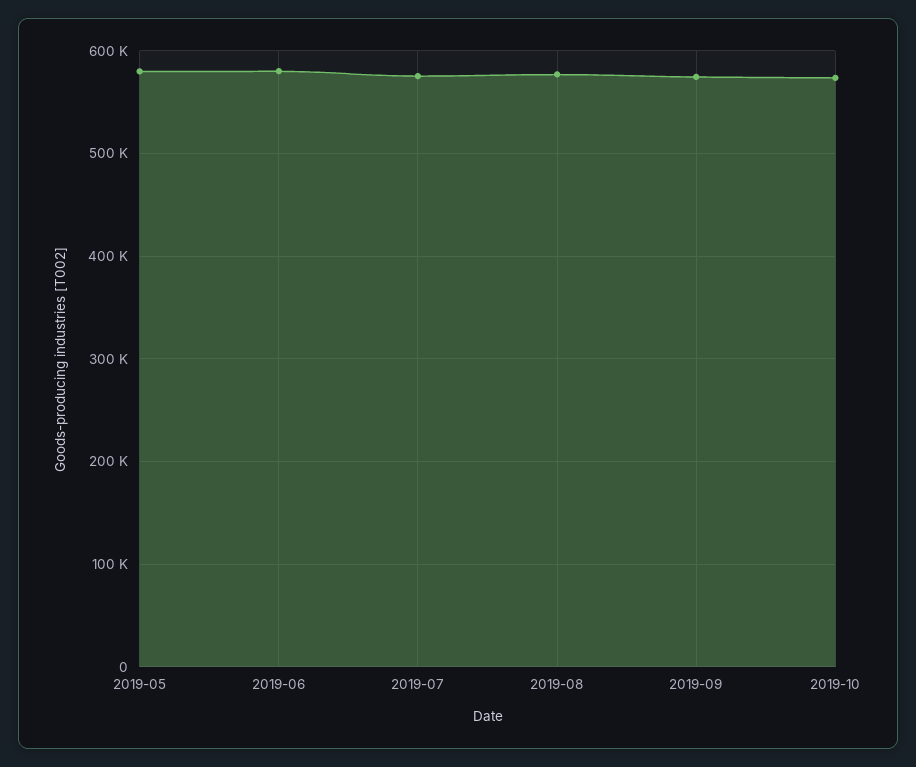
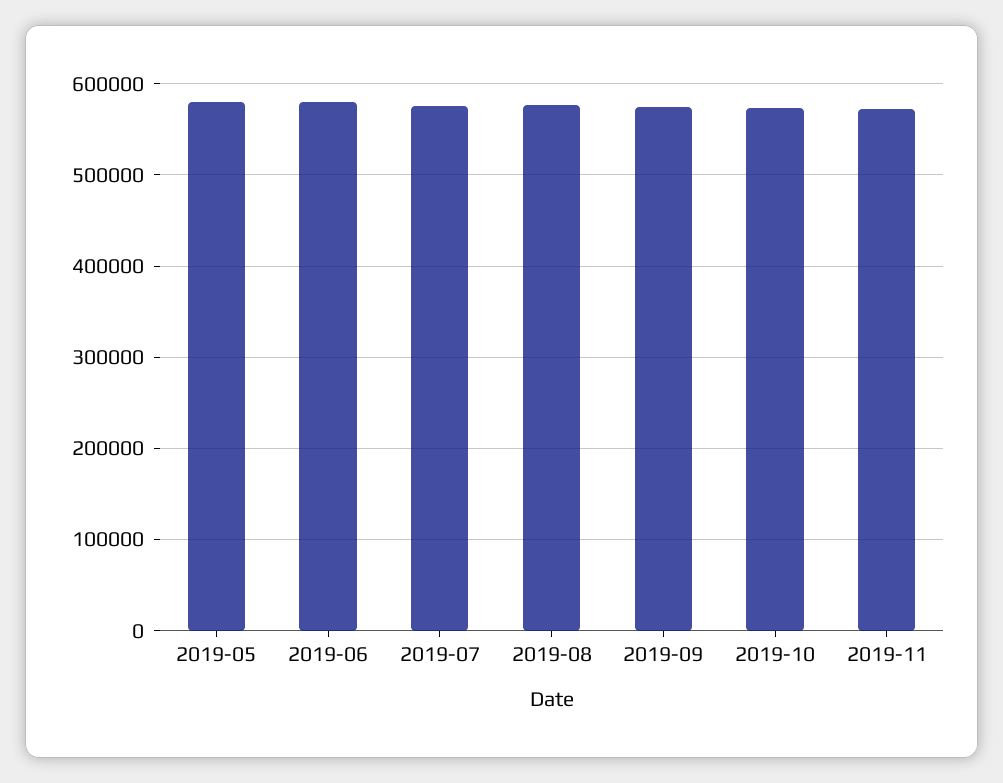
2019-11: none -> 570000

